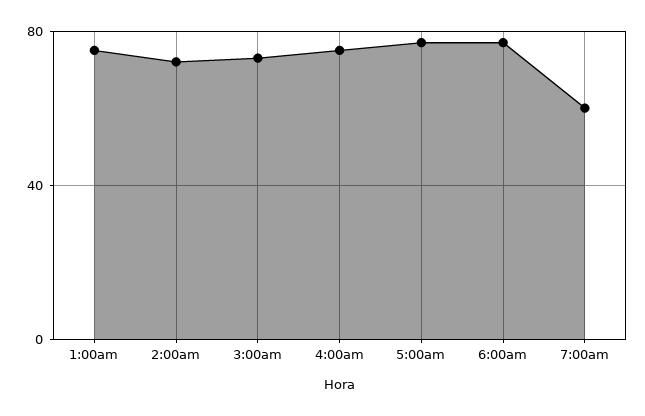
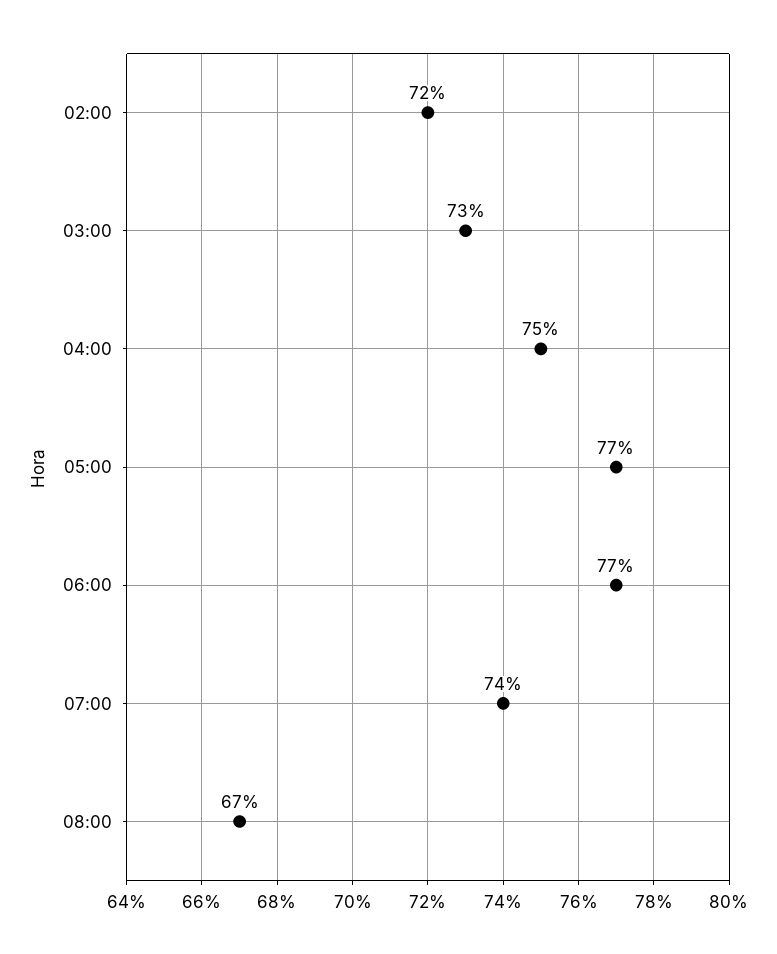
1:00am: 75 -> none
7:00am: 60 -> 74
08:00: none -> 67

